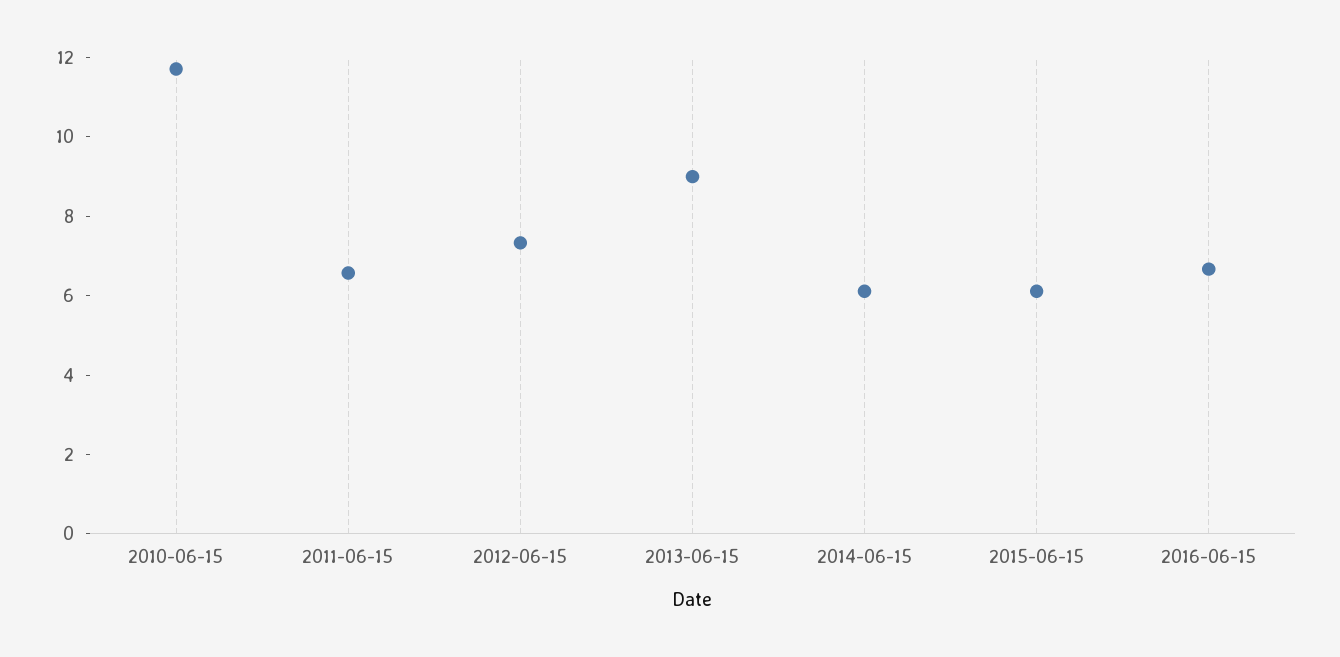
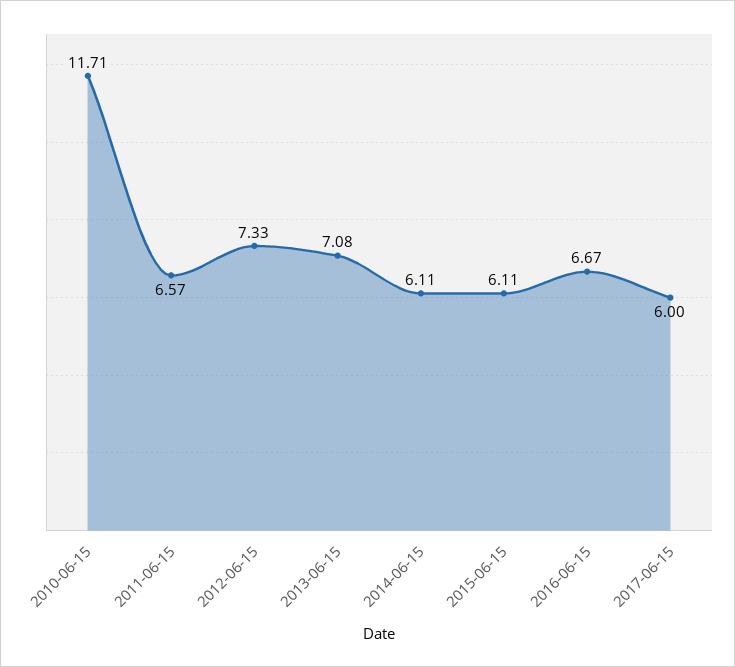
2013-06-15: 9 -> 7.08
2017-06-15: none -> 6

